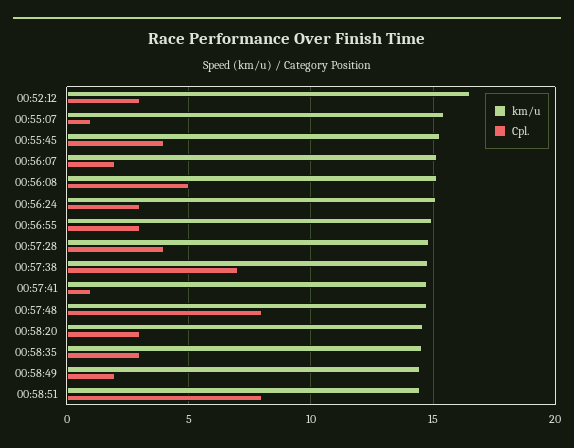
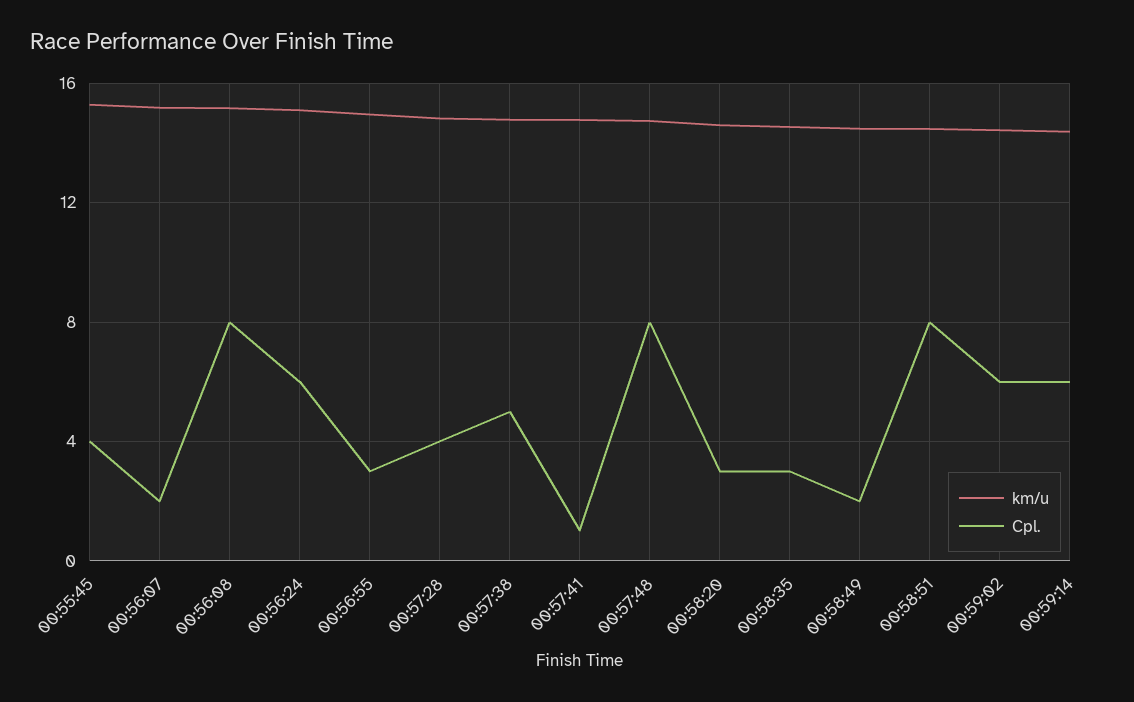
km/u, 00:52:12: 16.5 -> none
Cpl., 00:52:12: 3 -> none
km/u, 00:55:07: 15.5 -> none
Cpl., 00:55:07: 1 -> none
Cpl., 00:56:08: 5 -> 8
Cpl., 00:56:24: 3 -> 6
Cpl., 00:57:38: 7 -> 5
km/u, 00:59:02: none -> 14.5
Cpl., 00:59:02: none -> 6
km/u, 00:59:14: none -> 14.5
Cpl., 00:59:14: none -> 6

